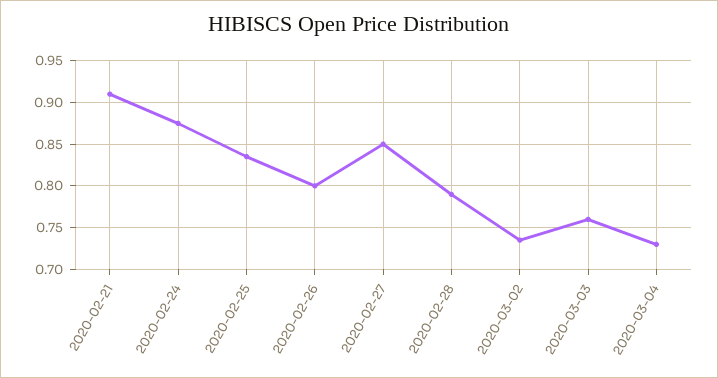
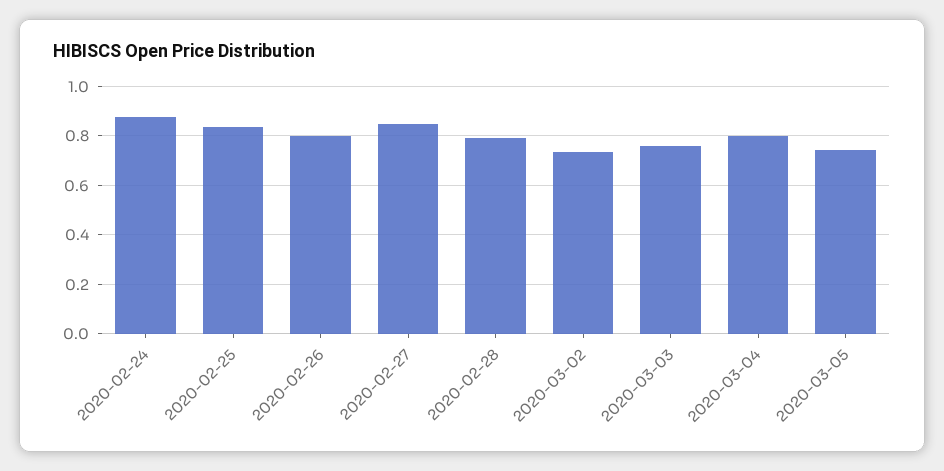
2020-02-21: 0.91 -> none
2020-03-04: 0.73 -> 0.8
2020-03-05: none -> 0.75

